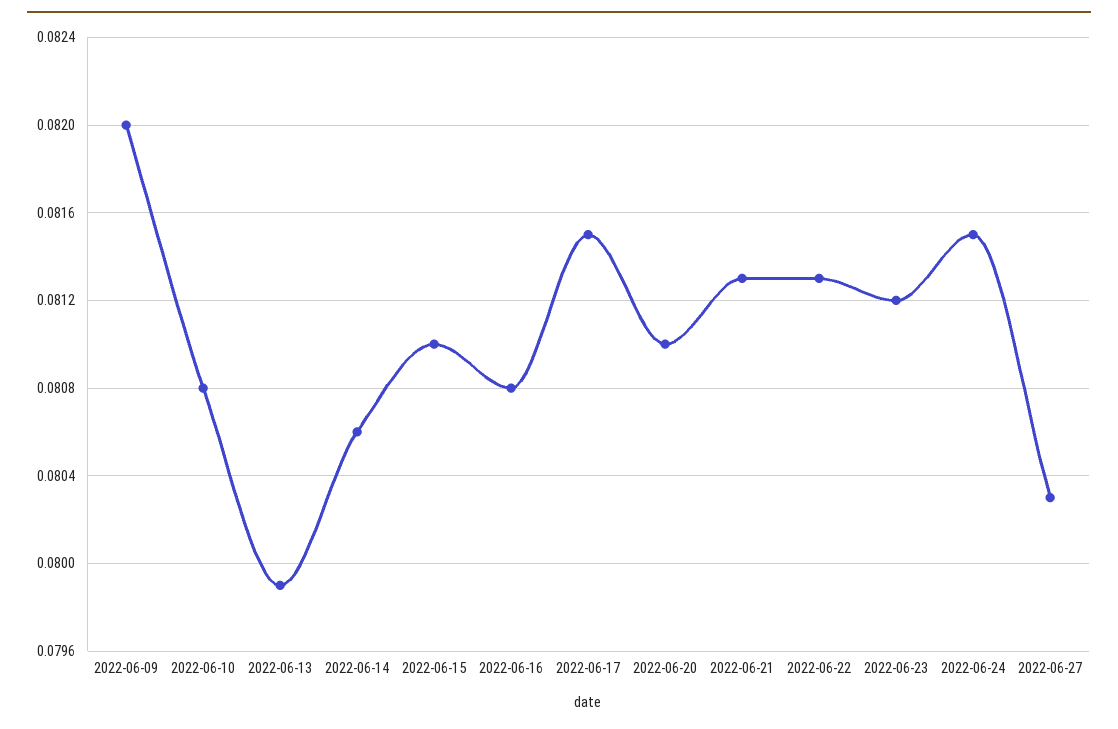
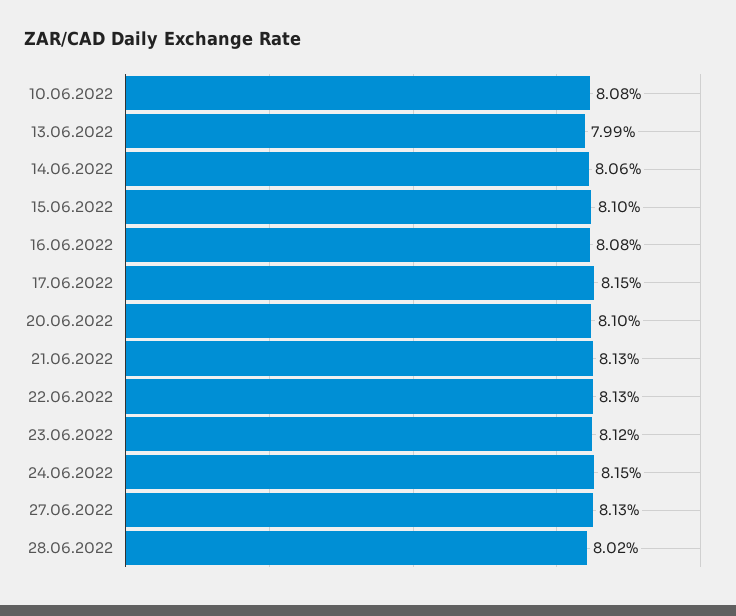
2022-06-09: 0.082 -> none
2022-06-27: 0.0803 -> 0.0813
28.06.2022: none -> 0.0802

